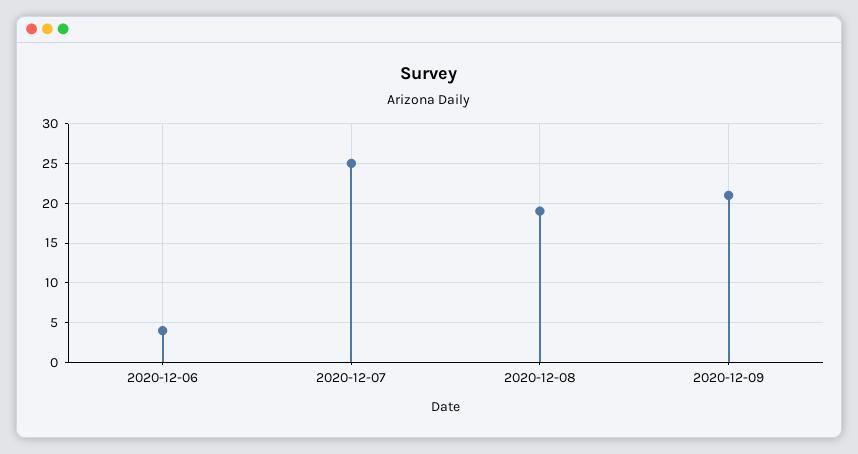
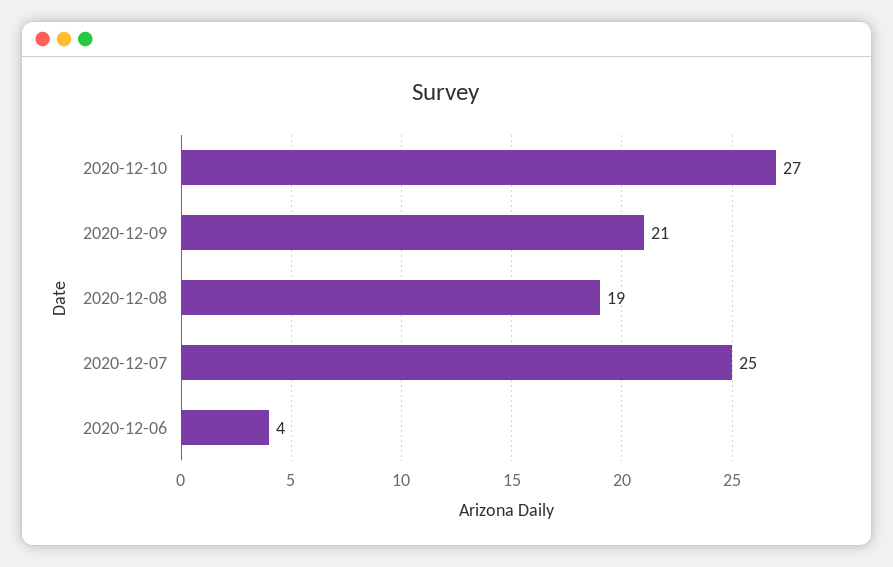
2020-12-10: none -> 27

